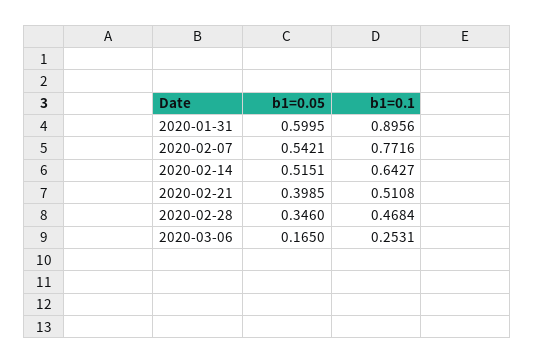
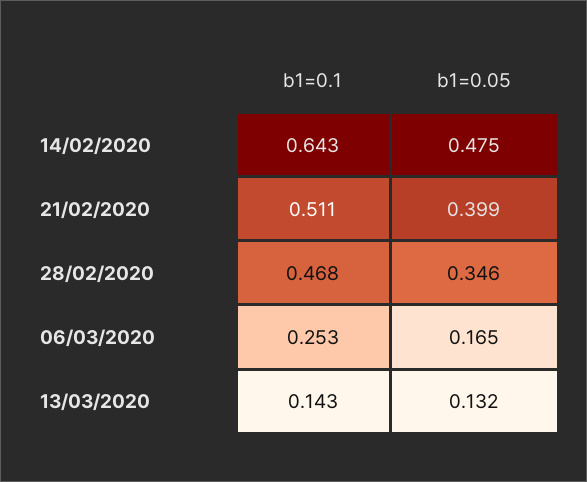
b1=0.05, 2020-01-31: 0.5995 -> none
b1=0.1, 2020-01-31: 0.8956 -> none
b1=0.05, 2020-02-07: 0.5421 -> none
b1=0.1, 2020-02-07: 0.7716 -> none
b1=0.05, 2020-02-14: 0.5151 -> 0.475
b1=0.1, 13/03/2020: none -> 0.143
b1=0.05, 13/03/2020: none -> 0.132

